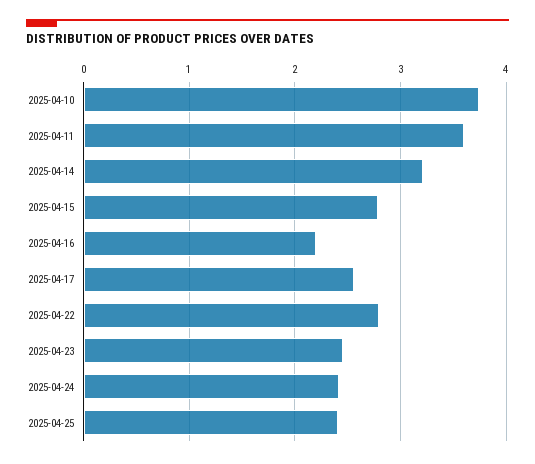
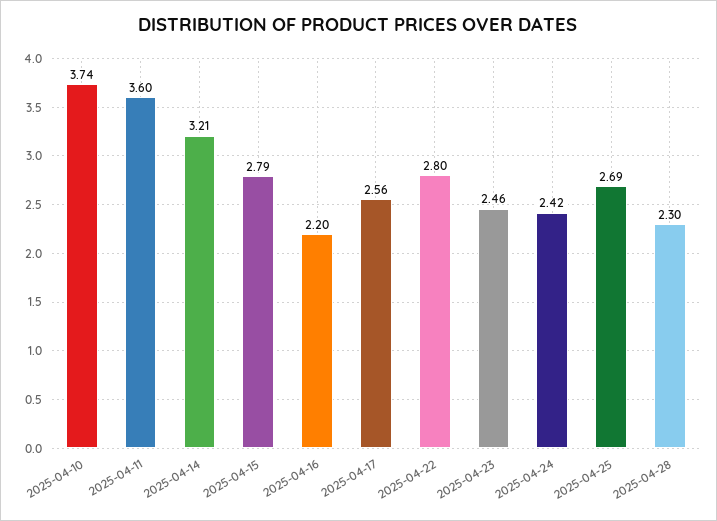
2025-04-25: 2.4 -> 2.69
2025-04-28: none -> 2.3

